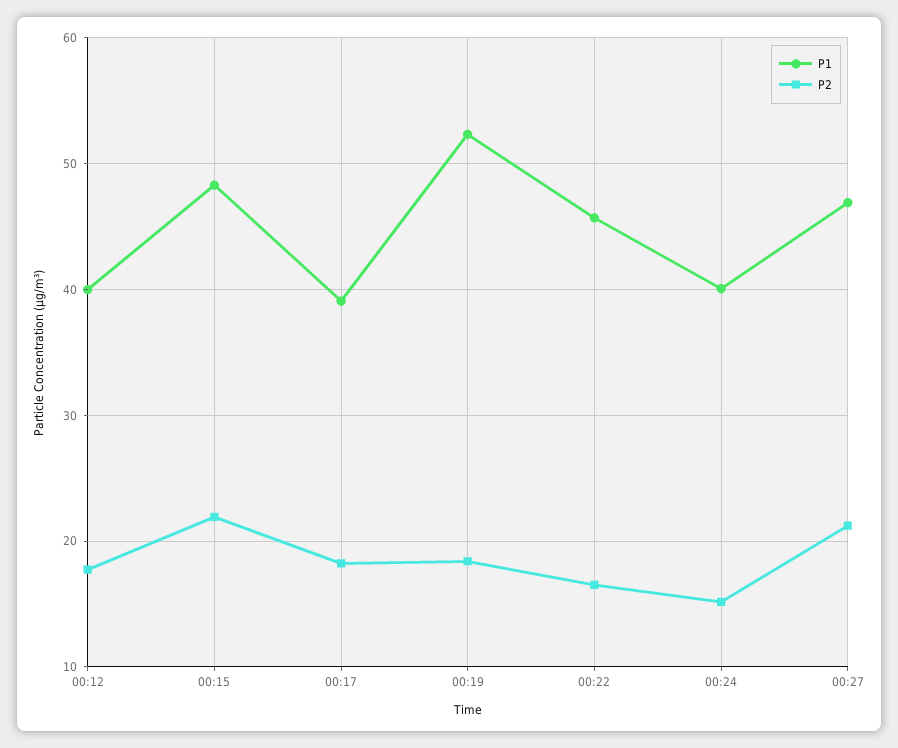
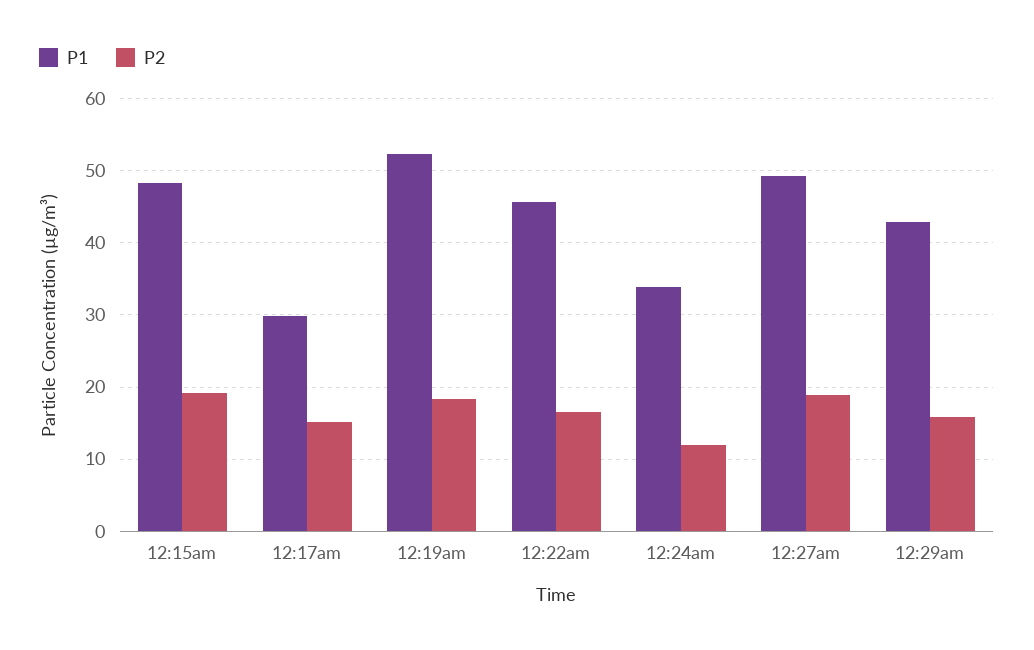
P1, 00:12: 40 -> none
P2, 00:12: 18 -> none
P2, 00:15: 22 -> 19
P1, 00:17: 39 -> 30
P2, 00:17: 18 -> 15
P1, 00:24: 40 -> 34
P2, 00:24: 15 -> 12
P1, 00:27: 47 -> 49
P2, 00:27: 21 -> 19
P1, 12:29am: none -> 43
P2, 12:29am: none -> 16

